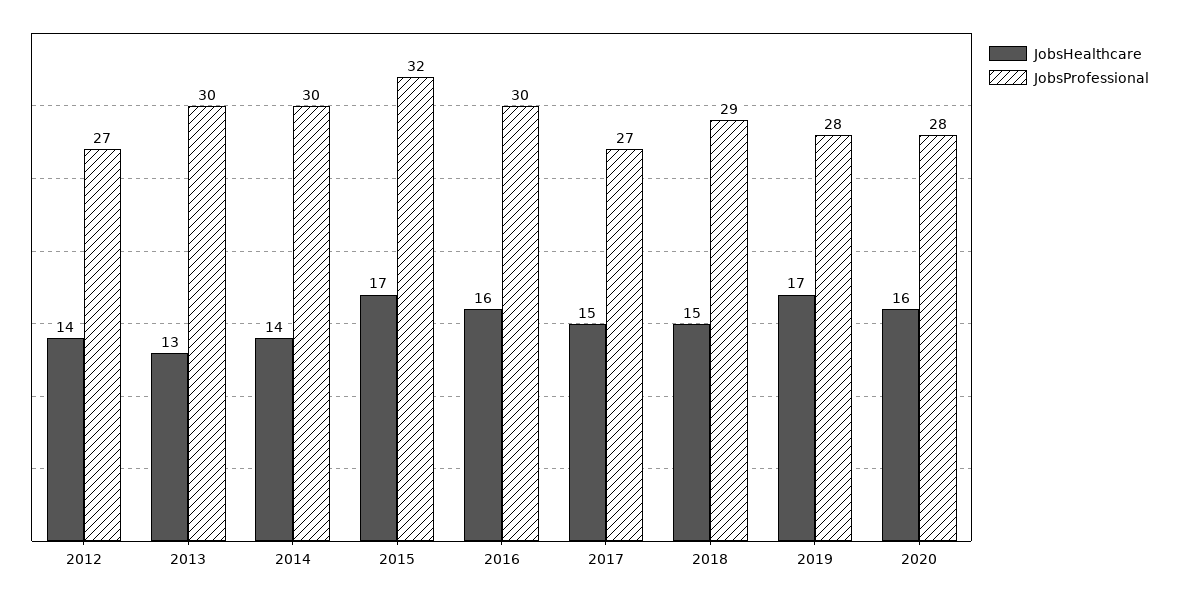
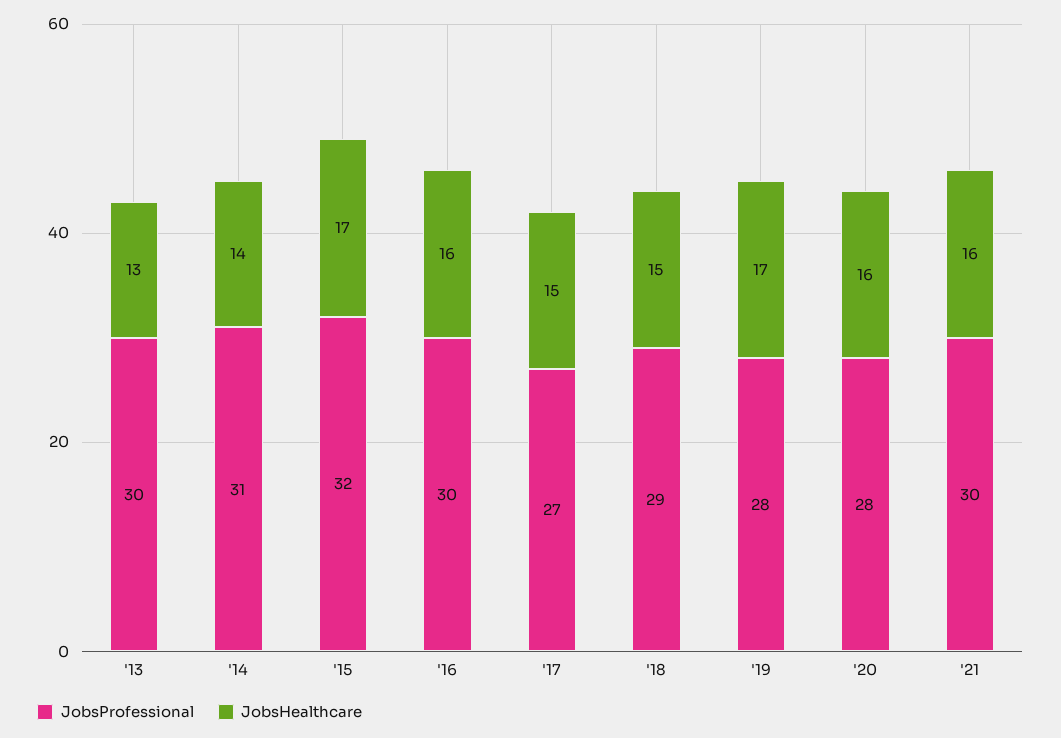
JobsHealthcare, 2012: 14 -> none
JobsProfessional, 2012: 27 -> none
JobsProfessional, 2014: 30 -> 31
JobsProfessional, '21: none -> 30
JobsHealthcare, '21: none -> 16

